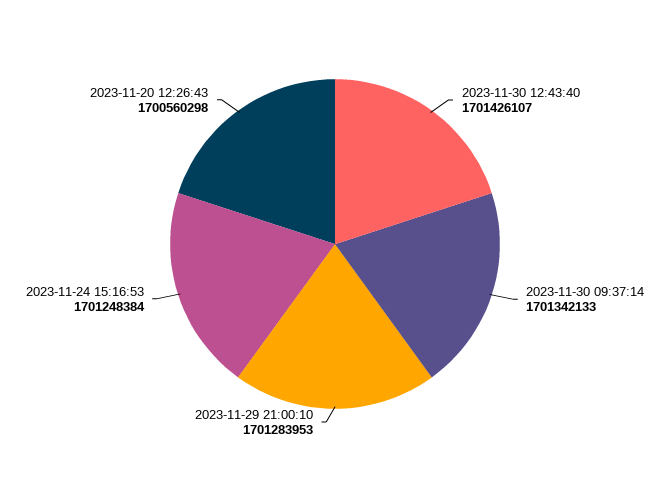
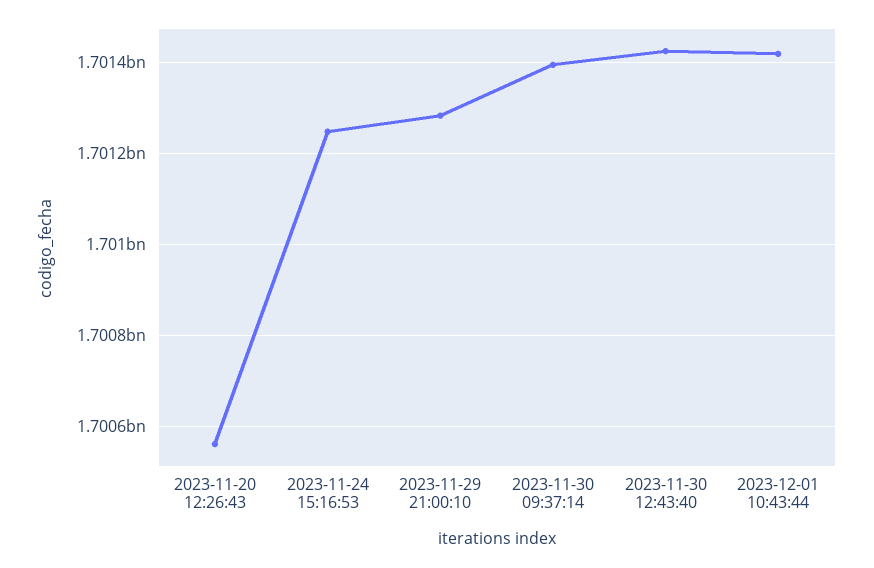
2023-11-30 09:37:14: 1701342133 -> 1701400000
2023-12-01 10:43:44: none -> 1701420000

